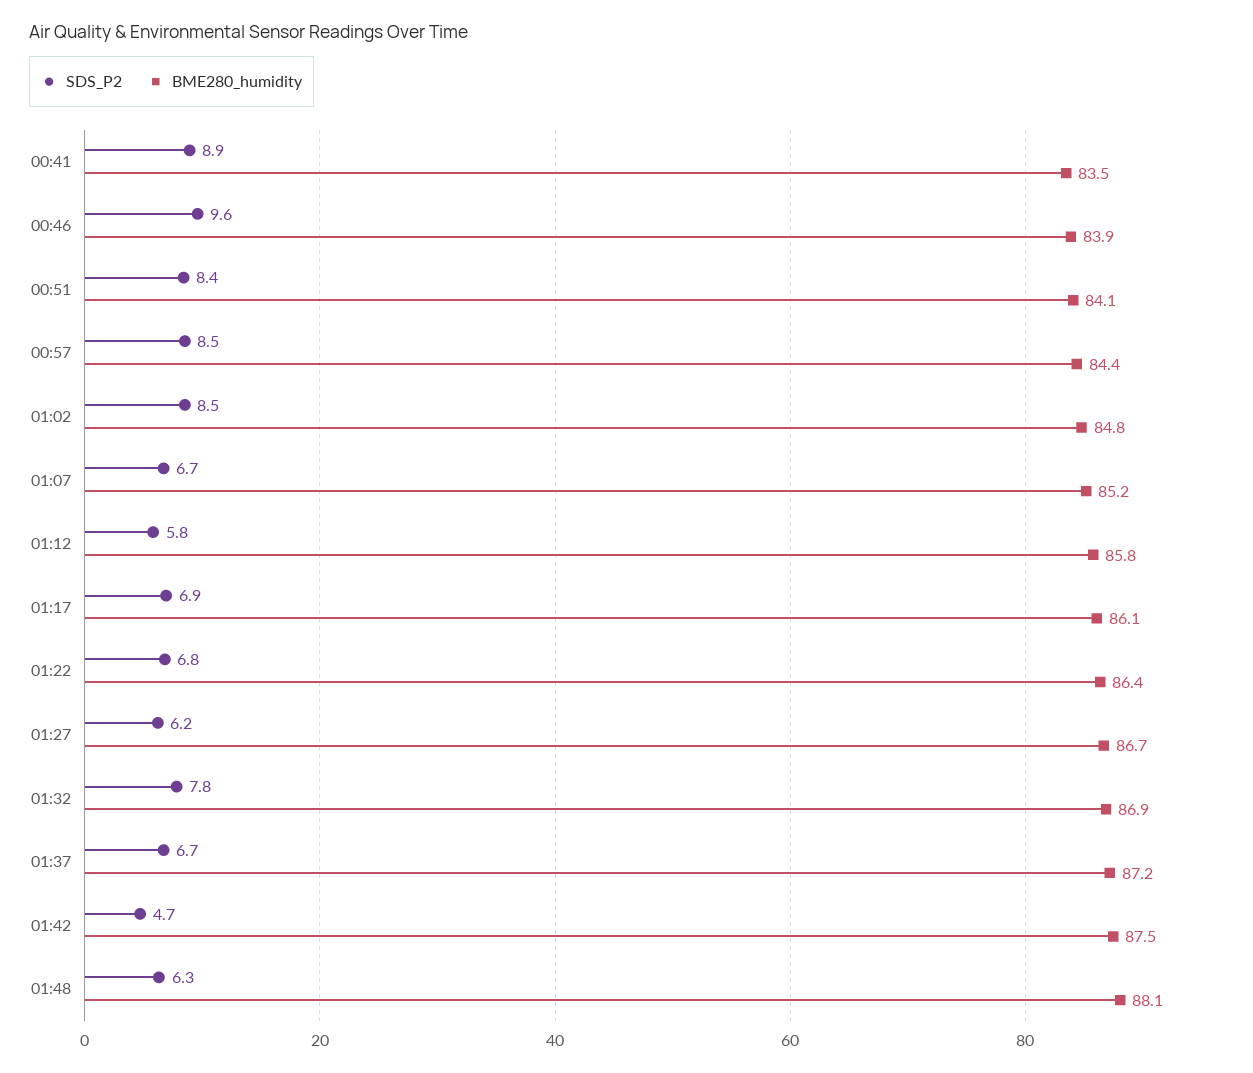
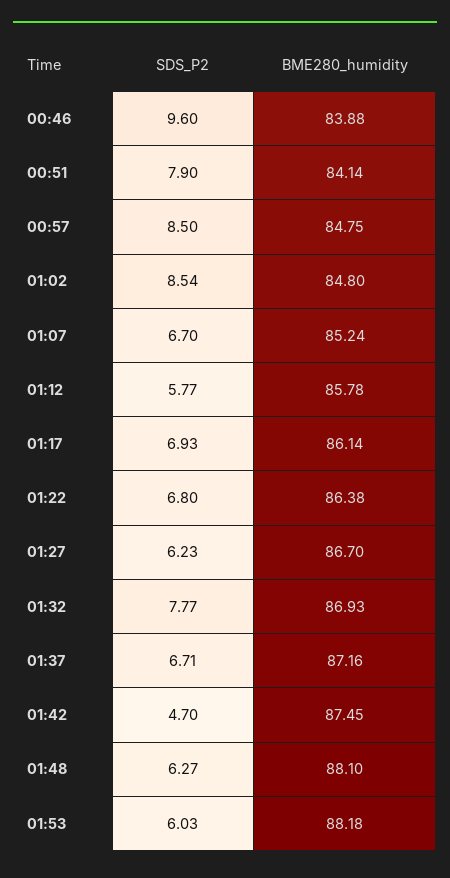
SDS_P2, 00:41: 8.9 -> none
BME280_humidity, 00:41: 83.5 -> none
SDS_P2, 00:51: 8.4 -> 7.9
BME280_humidity, 00:57: 84.4 -> 84.75
SDS_P2, 01:53: none -> 6.03
BME280_humidity, 01:53: none -> 88.18

